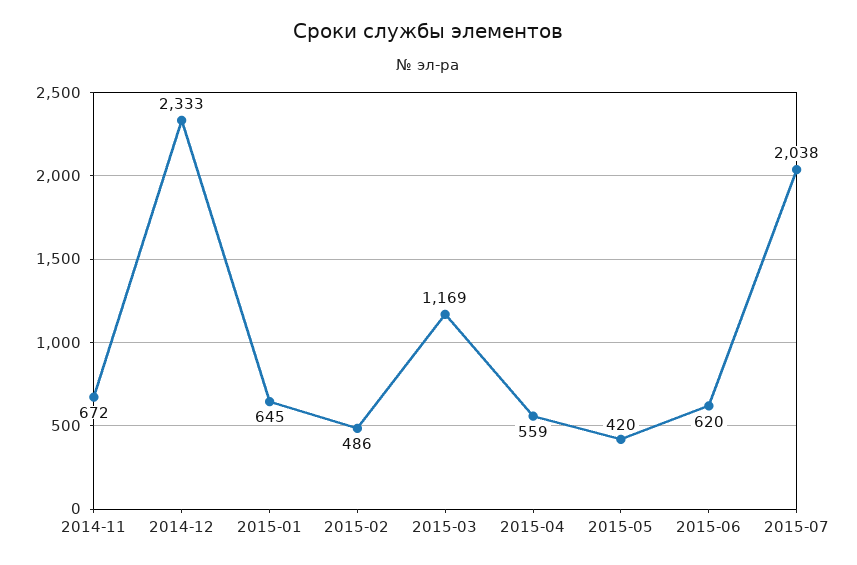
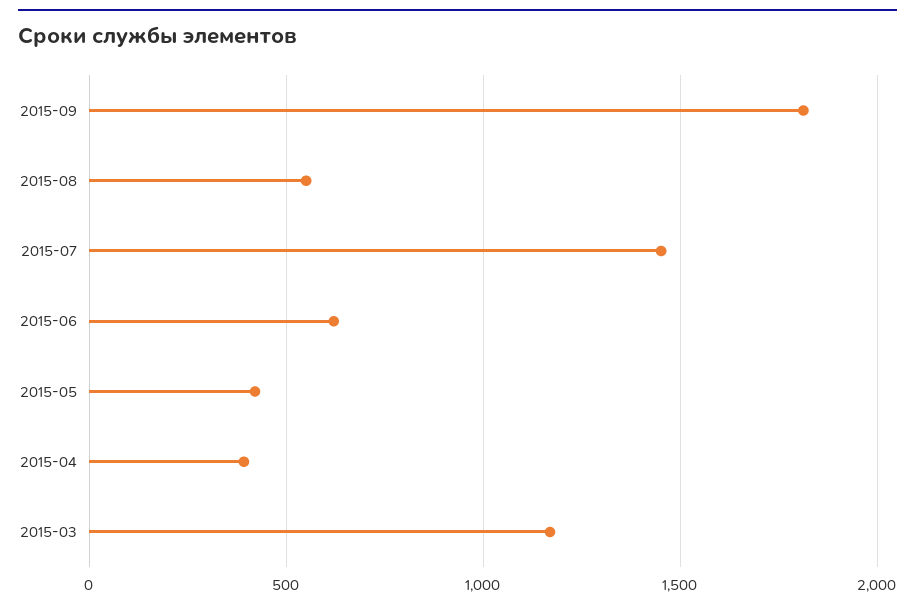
2014-11: 672 -> none
2014-12: 2333 -> none
2015-01: 645 -> none
2015-02: 486 -> none
2015-04: 559 -> 400
2015-07: 2038 -> 1450
2015-09: none -> 1800
2015-08: none -> 550

